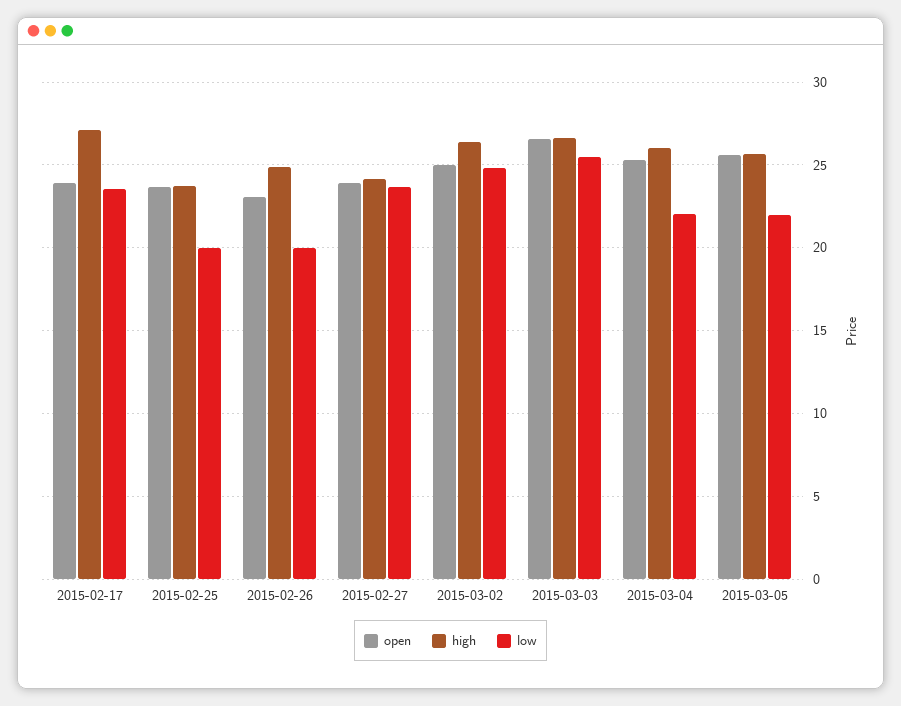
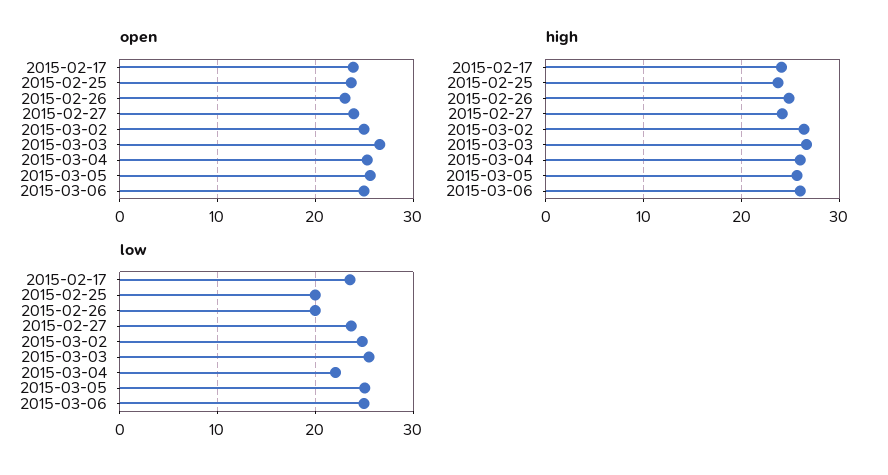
high, 2015-02-17: 27 -> 24
low, 2015-03-05: 22 -> 25
open, 2015-03-06: none -> 25
high, 2015-03-06: none -> 26
low, 2015-03-06: none -> 25

